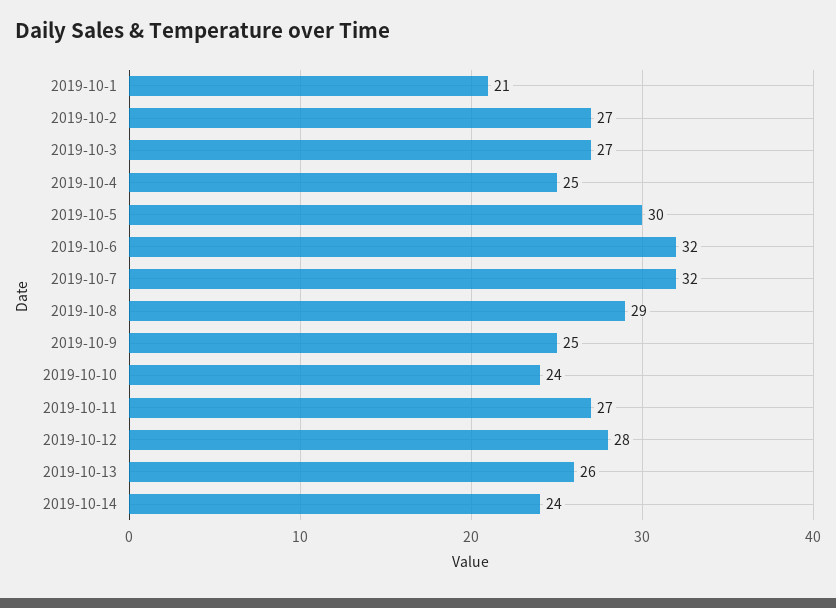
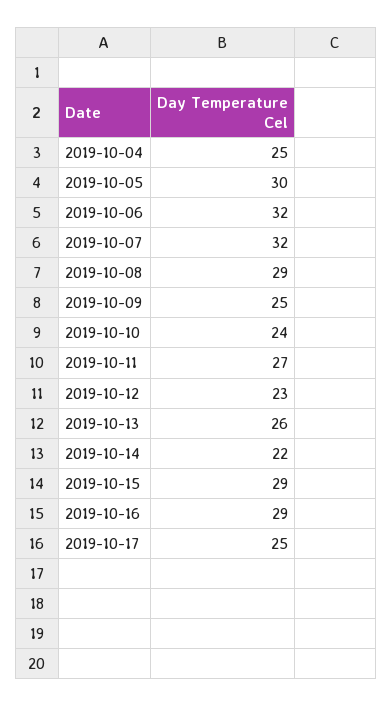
2019-10-1: 21 -> none
2019-10-2: 27 -> none
2019-10-3: 27 -> none
2019-10-12: 28 -> 23
2019-10-14: 24 -> 22
2019-10-15: none -> 29
2019-10-16: none -> 29
2019-10-17: none -> 25

